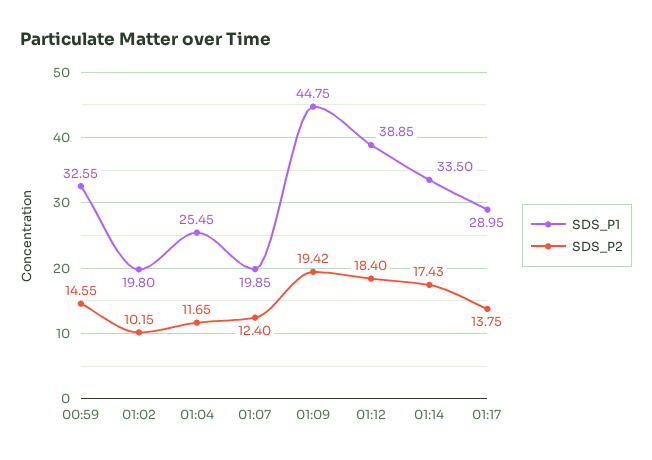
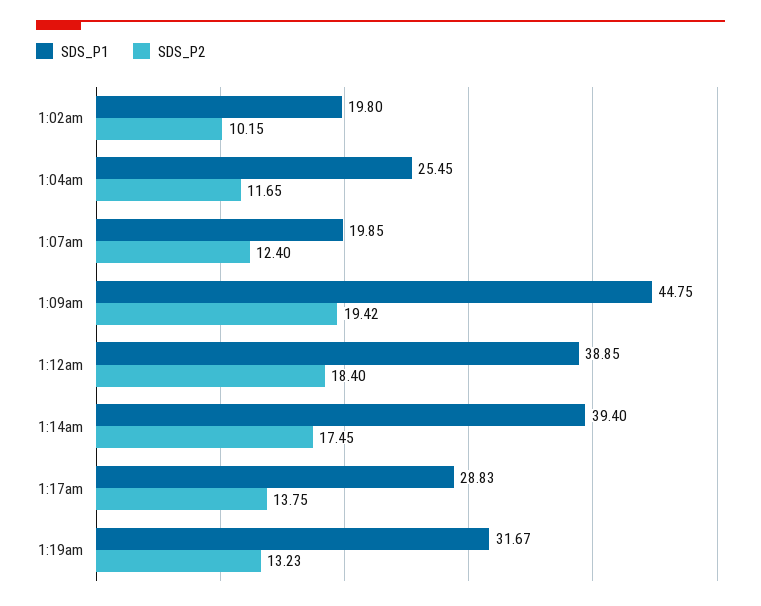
SDS_P1, 00:59: 32.55 -> none
SDS_P2, 00:59: 14.55 -> none
SDS_P1, 01:14: 33.5 -> 39.4
SDS_P2, 01:14: 17.43 -> 17.45
SDS_P1, 01:17: 28.95 -> 28.83
SDS_P1, 1:19am: none -> 31.67
SDS_P2, 1:19am: none -> 13.23

